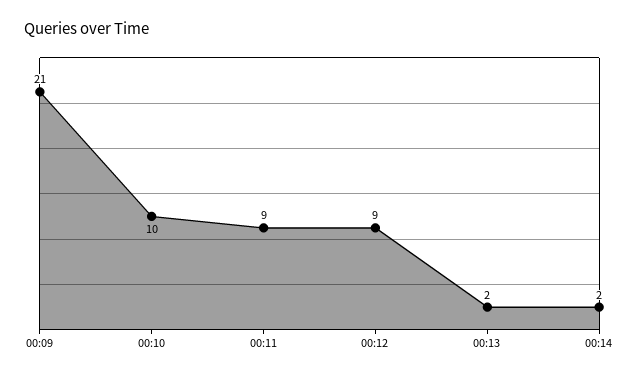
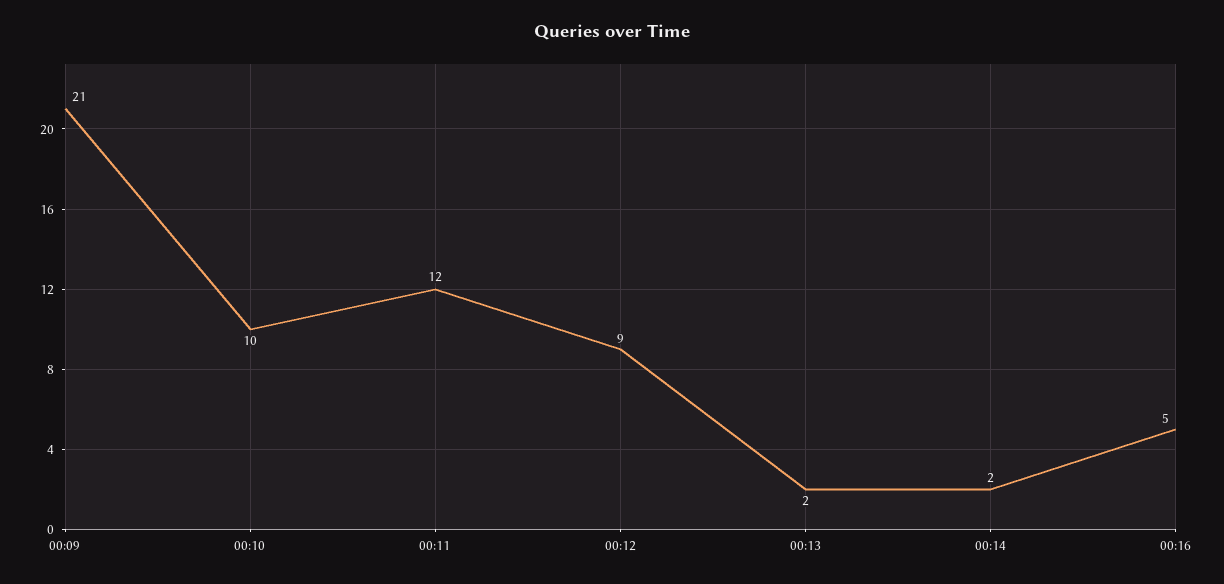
00:11: 9 -> 12
00:16: none -> 5

